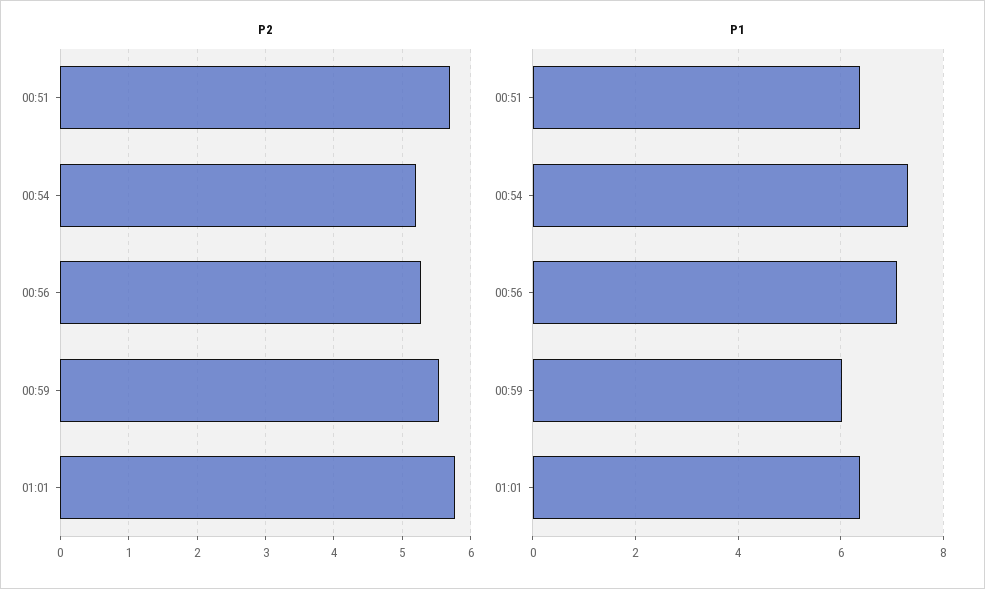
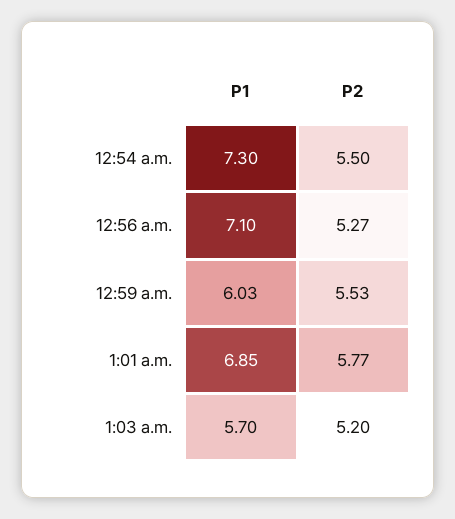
P2, 00:51: 5.7 -> none
P2, 00:54: 5.2 -> 5.5
P1, 00:51: 6.4 -> none
P1, 01:01: 6.4 -> 6.85
P1, 1:03 a.m.: none -> 5.7
P2, 1:03 a.m.: none -> 5.2

